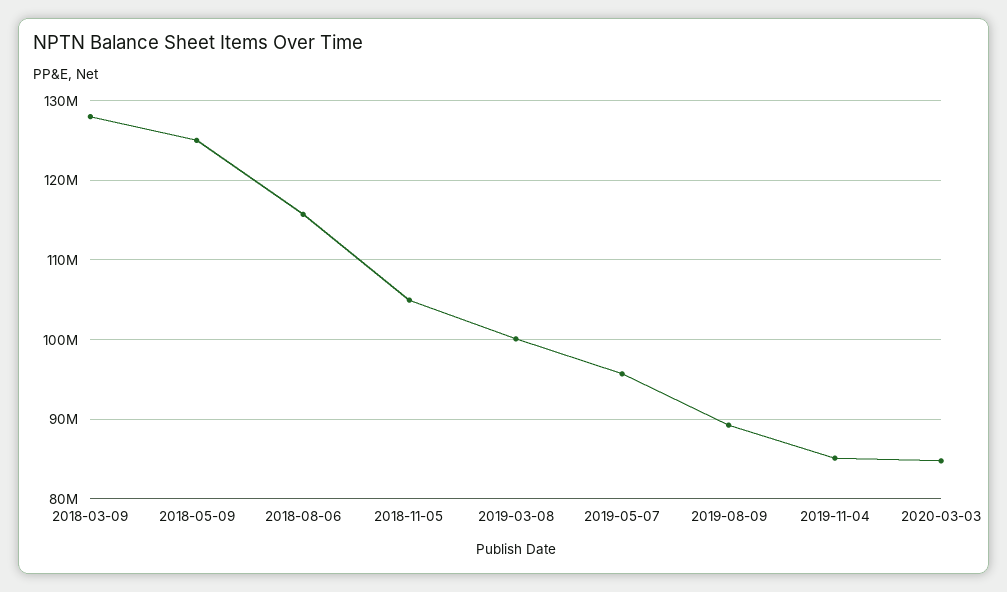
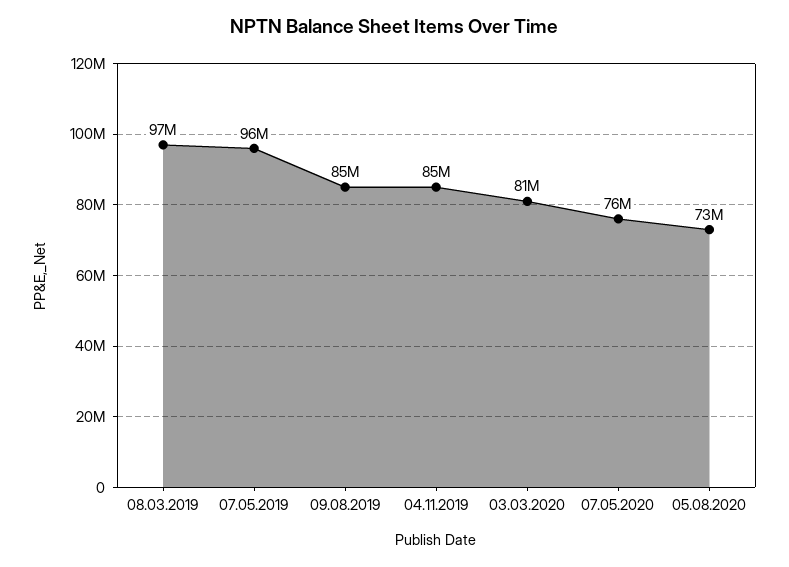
2018-03-09: 128000000 -> none
2018-05-09: 125000000 -> none
2018-08-06: 116000000 -> none
2018-11-05: 105000000 -> none
2019-03-08: 100000000 -> 97000000
2019-08-09: 89000000 -> 85000000
2020-03-03: 85000000 -> 81000000
07.05.2020: none -> 76000000
05.08.2020: none -> 73000000

